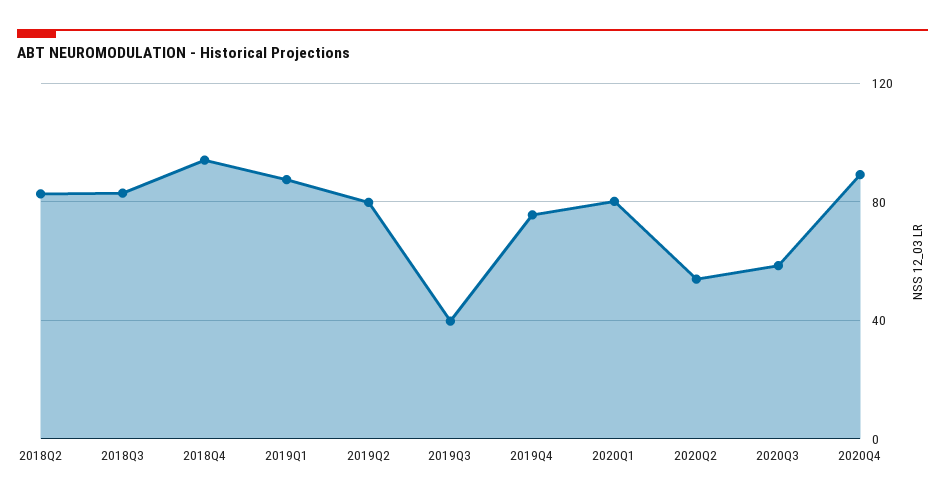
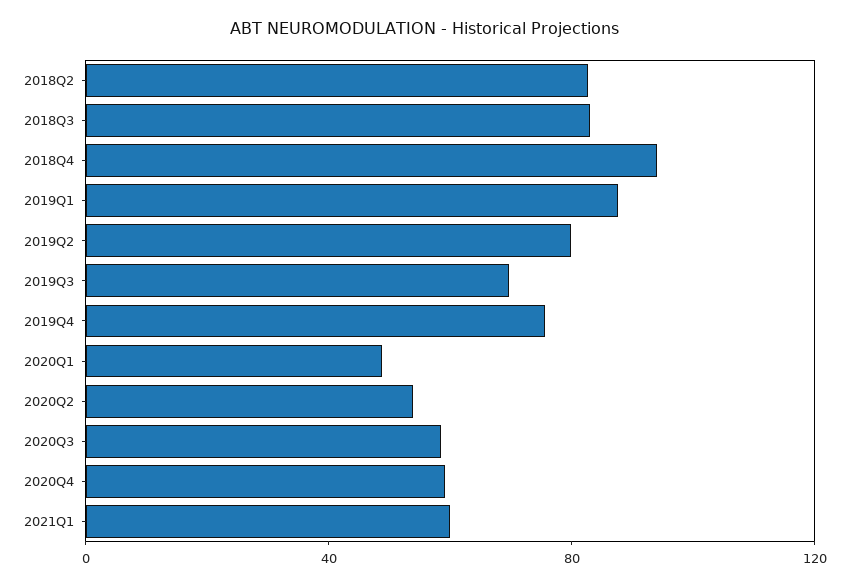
2019Q3: 40 -> 70
2020Q1: 80 -> 50
2020Q4: 90 -> 60
2021Q1: none -> 60

